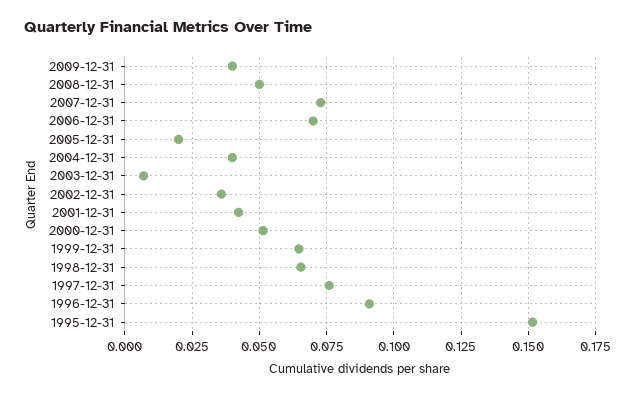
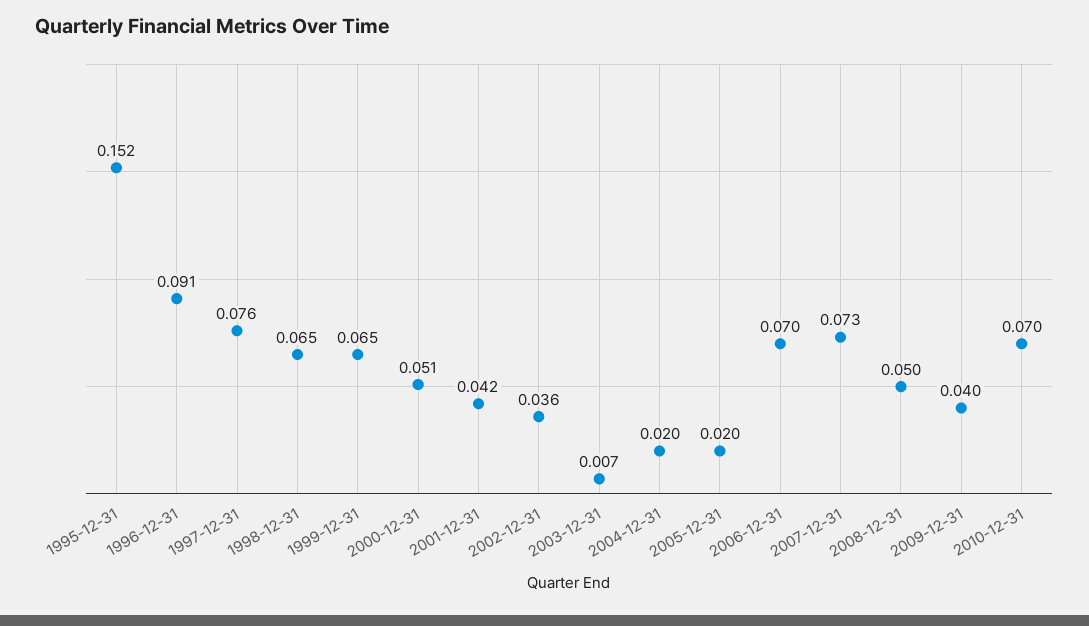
2004-12-31: 0.04 -> 0.02
2010-12-31: none -> 0.07

